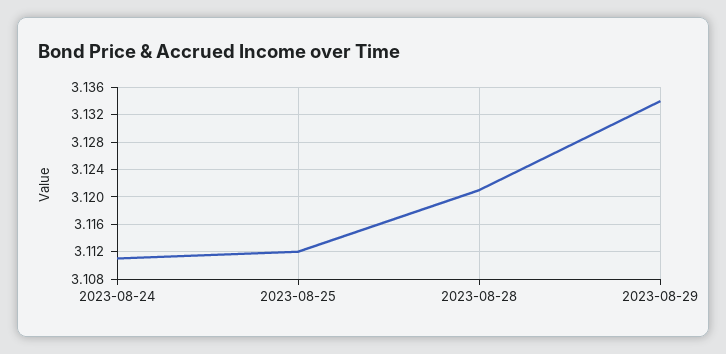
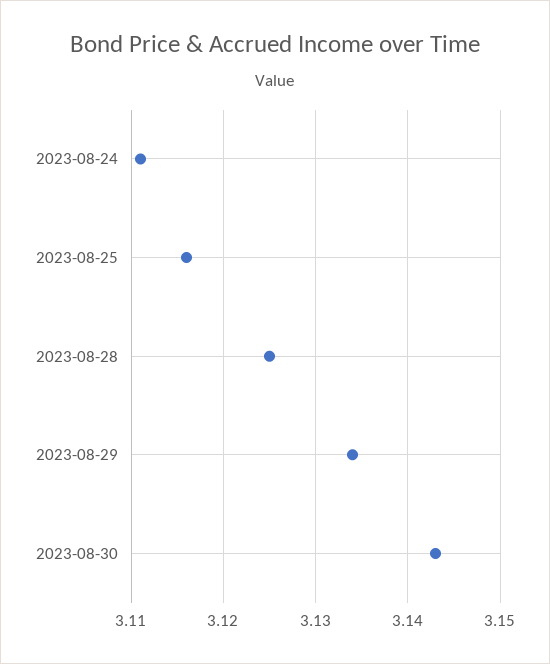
2023-08-25: 3.112 -> 3.116
2023-08-28: 3.121 -> 3.125
2023-08-30: none -> 3.143

